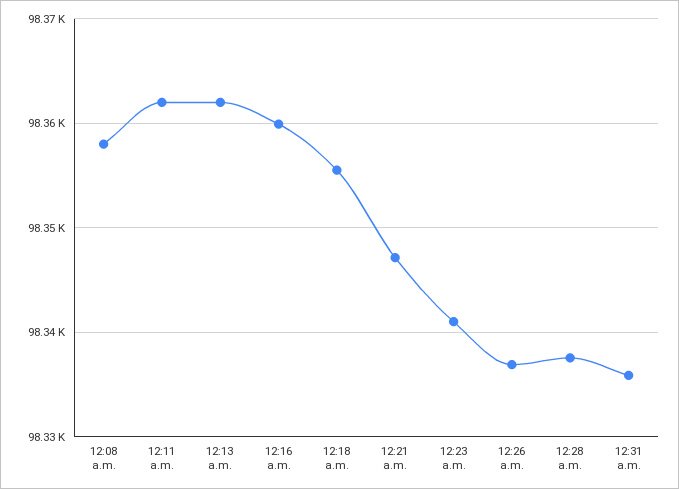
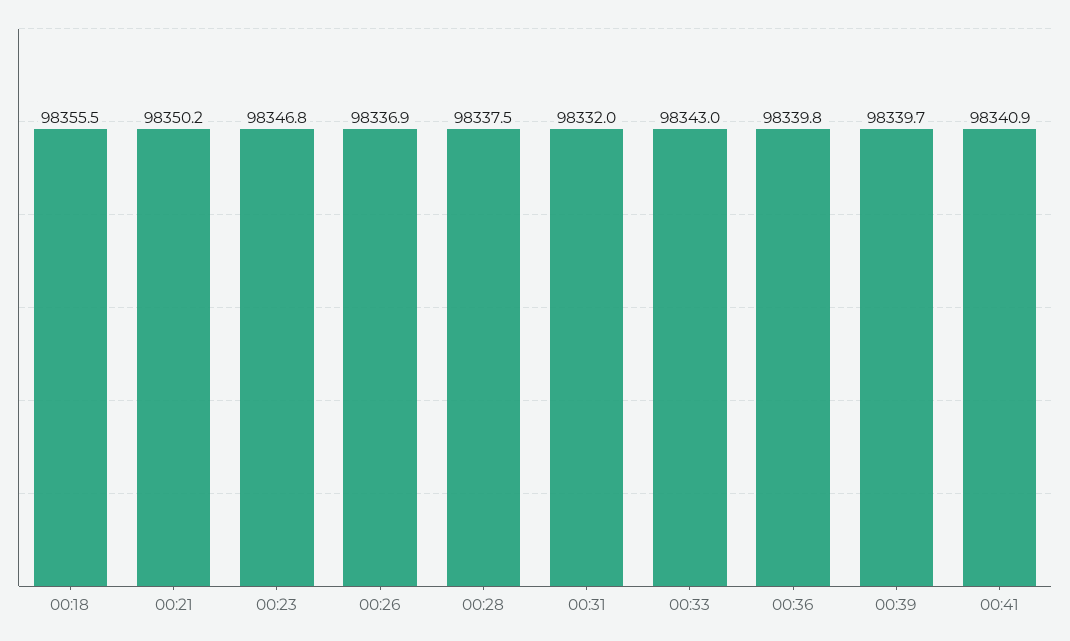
12:08 a.m.: 98358 -> none
12:11 a.m.: 98362 -> none
12:13 a.m.: 98362 -> none
12:16 a.m.: 98360 -> none
12:21 a.m.: 98347 -> 98350.2
12:23 a.m.: 98341 -> 98346.8
12:31 a.m.: 98336 -> 98332
00:33: none -> 98343
00:36: none -> 98339.8
00:39: none -> 98339.7
00:41: none -> 98340.9

